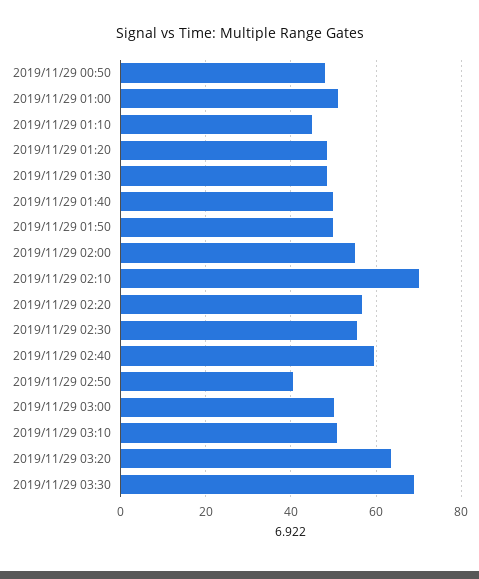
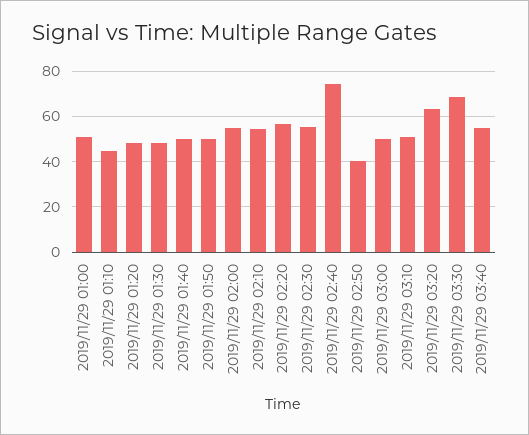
2019/11/29 00:50: 48 -> none
2019/11/29 02:10: 70 -> 55
2019/11/29 02:40: 60 -> 75
2019/11/29 03:40: none -> 55

